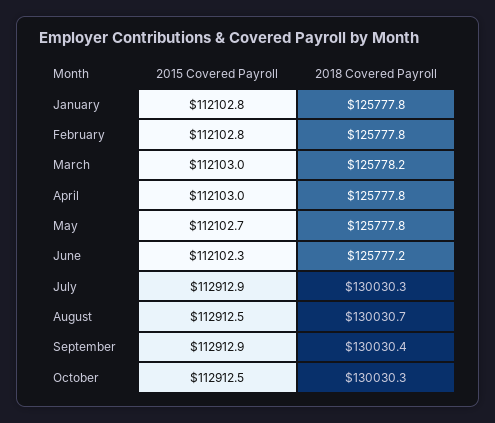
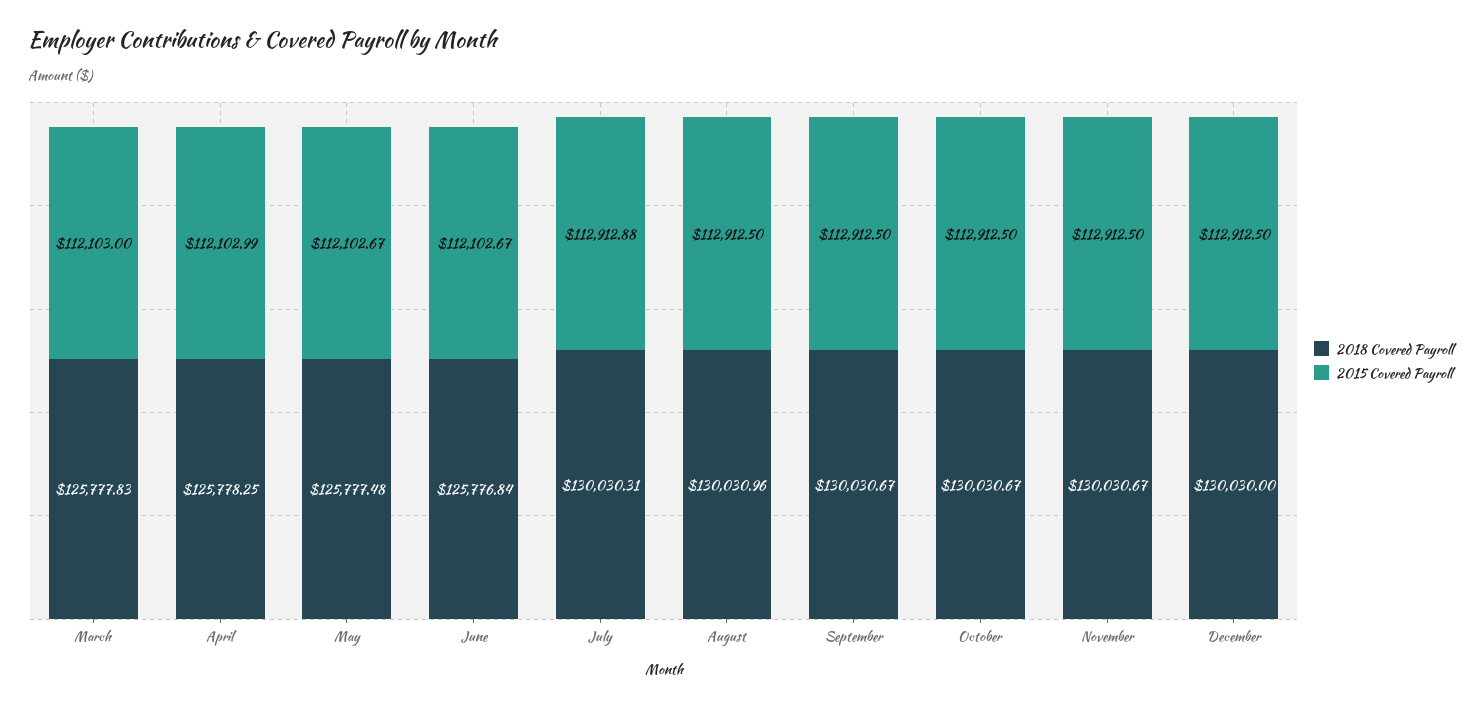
2015 Covered Payroll, January: 112102.8 -> none
2018 Covered Payroll, January: 125777.8 -> none
2015 Covered Payroll, February: 112102.8 -> none
2018 Covered Payroll, February: 125777.8 -> none
2018 Covered Payroll, March: 125778.2 -> 125777.83
2018 Covered Payroll, April: 125777.8 -> 125778.25
2018 Covered Payroll, May: 125777.8 -> 125777.48
2015 Covered Payroll, June: 112102.3 -> 112102.67
2018 Covered Payroll, June: 125777.2 -> 125776.84
2018 Covered Payroll, August: 130030.7 -> 130030.96
2015 Covered Payroll, September: 112912.9 -> 112912.5
2018 Covered Payroll, September: 130030.4 -> 130030.67
2018 Covered Payroll, October: 130030.3 -> 130030.67
2018 Covered Payroll, November: none -> 130030.67
2015 Covered Payroll, November: none -> 112912.5
2018 Covered Payroll, December: none -> 130030
2015 Covered Payroll, December: none -> 112912.5

